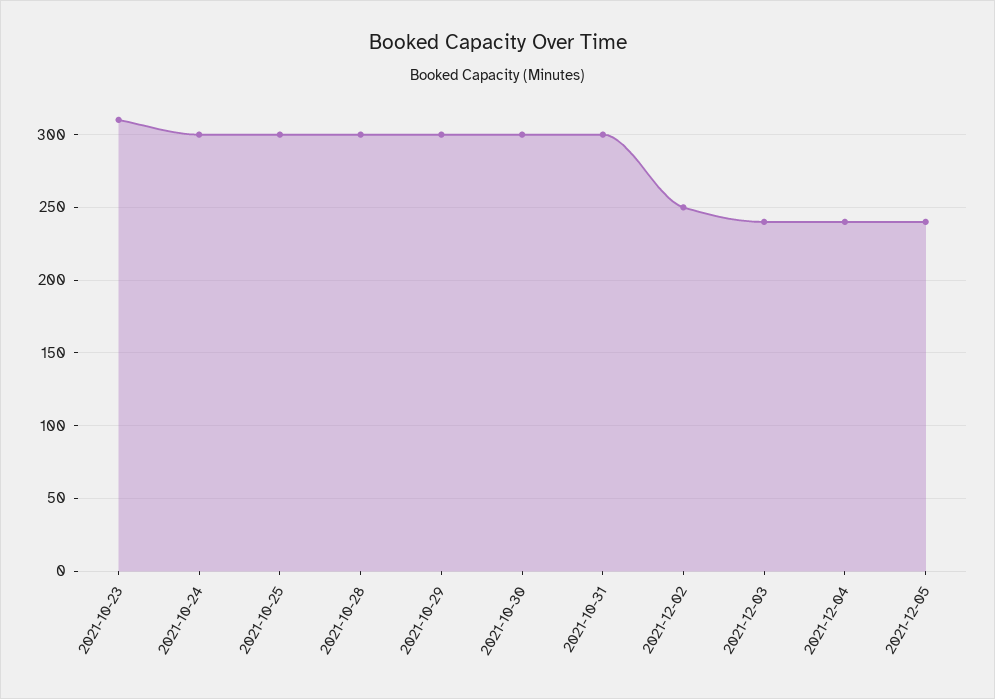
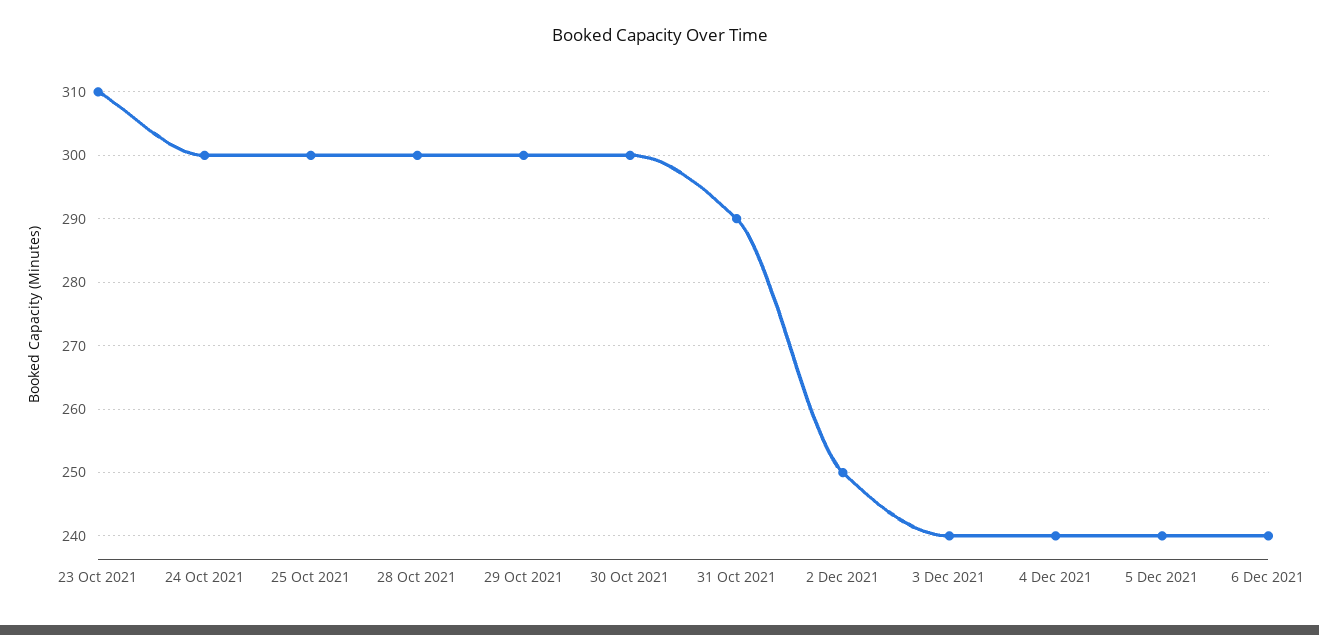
2021-10-31: 300 -> 290
6 Dec 2021: none -> 240

